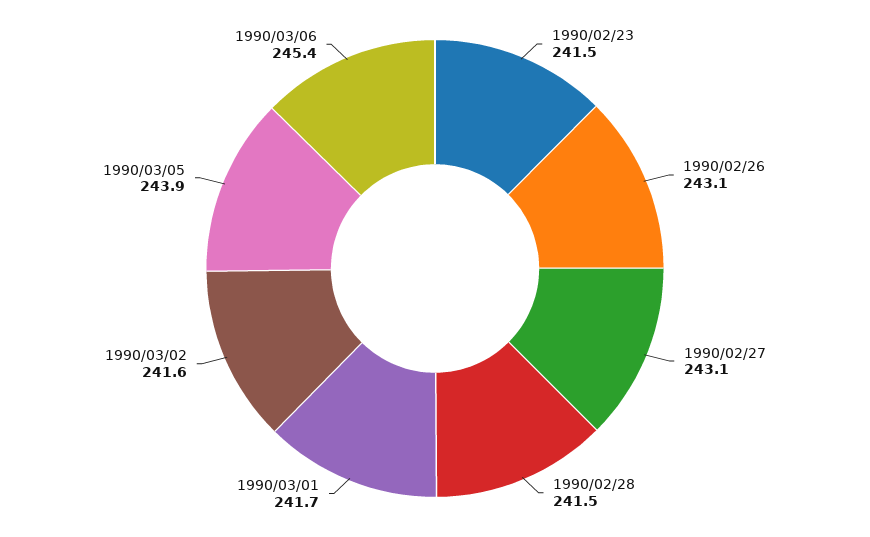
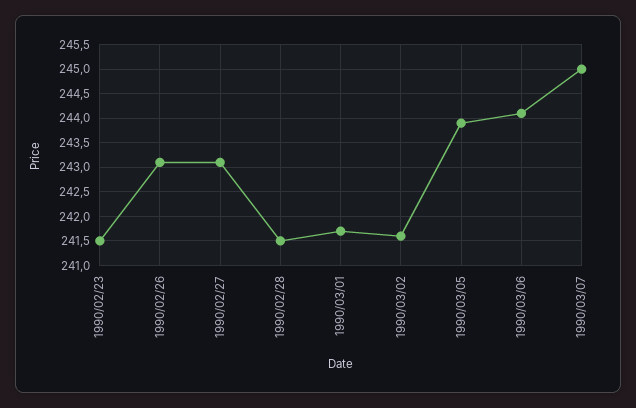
1990/03/06: 245.4 -> 244
1990/03/07: none -> 245

